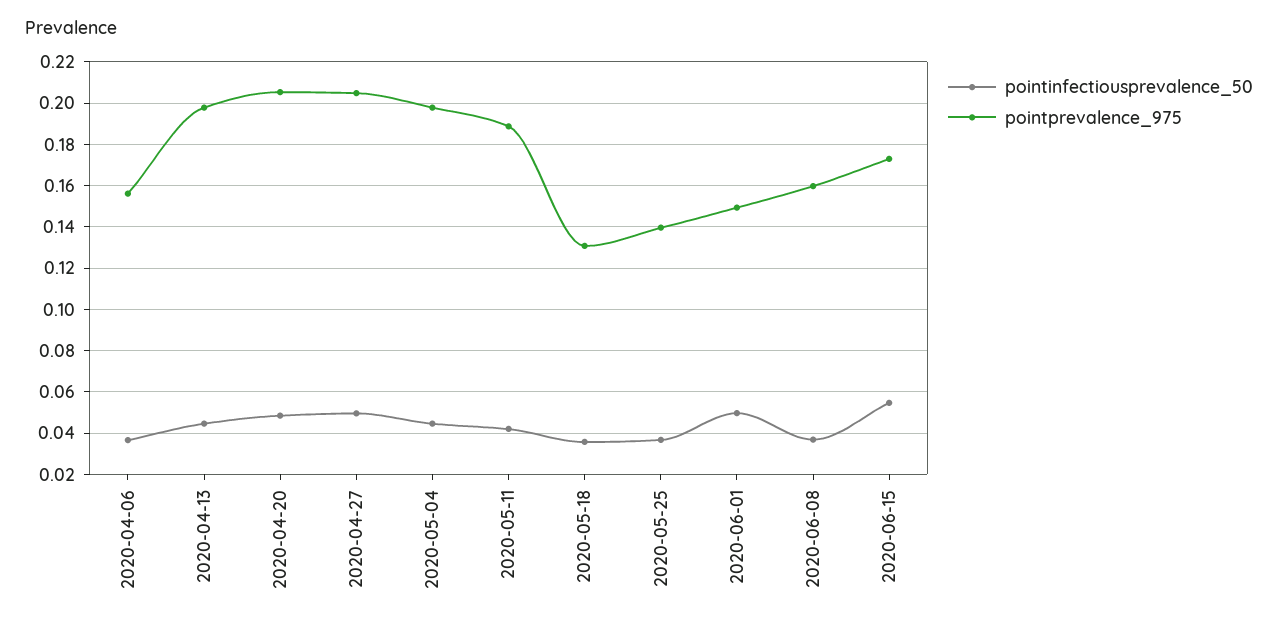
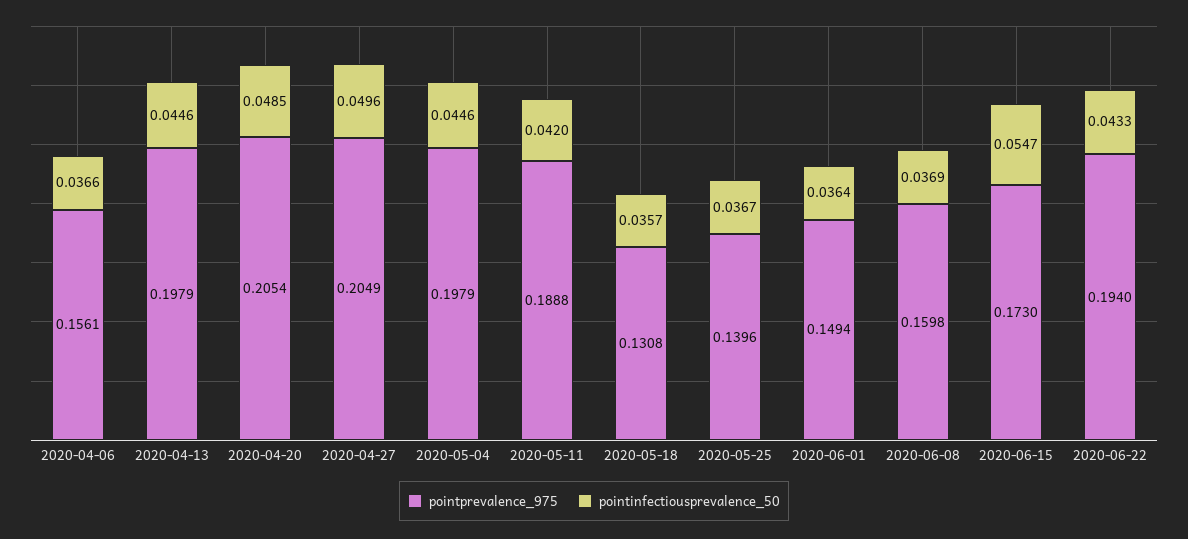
pointinfectiousprevalence_50, 2020-06-01: 0.05 -> 0.0364
pointprevalence_975, 2020-06-22: none -> 0.194
pointinfectiousprevalence_50, 2020-06-22: none -> 0.0433

